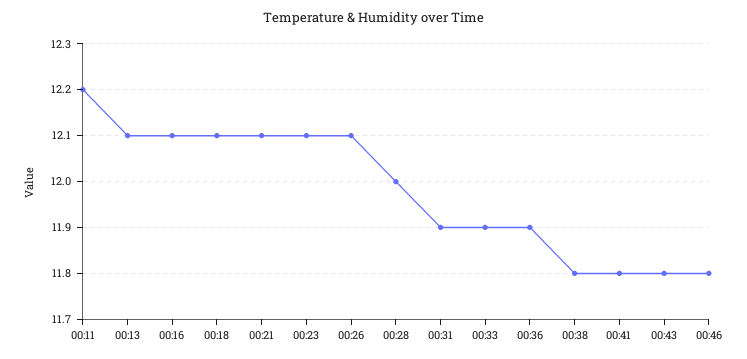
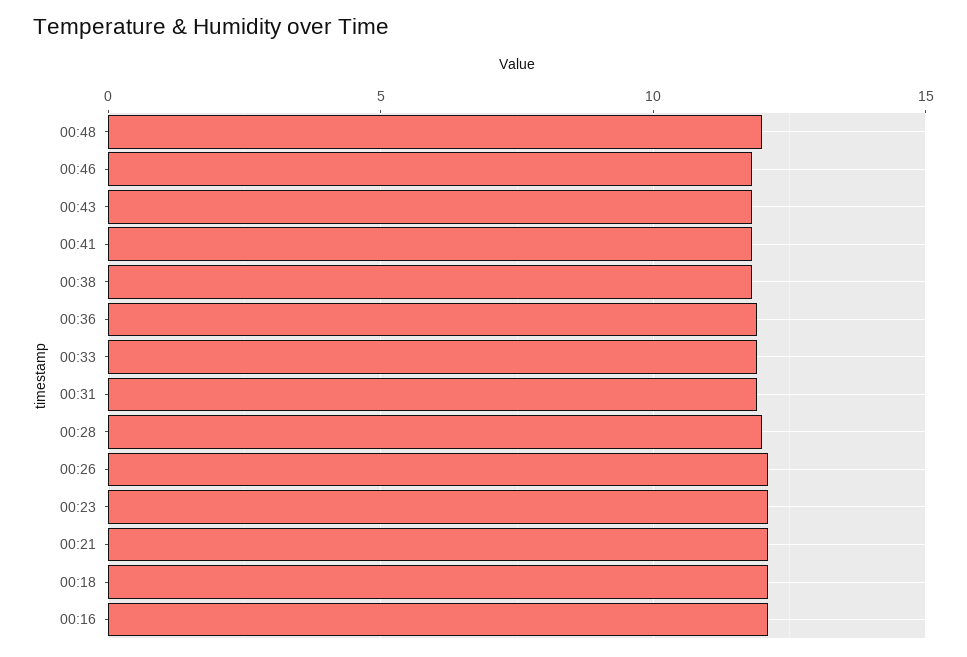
00:11: 12.2 -> none
00:13: 12.1 -> none
00:48: none -> 12

